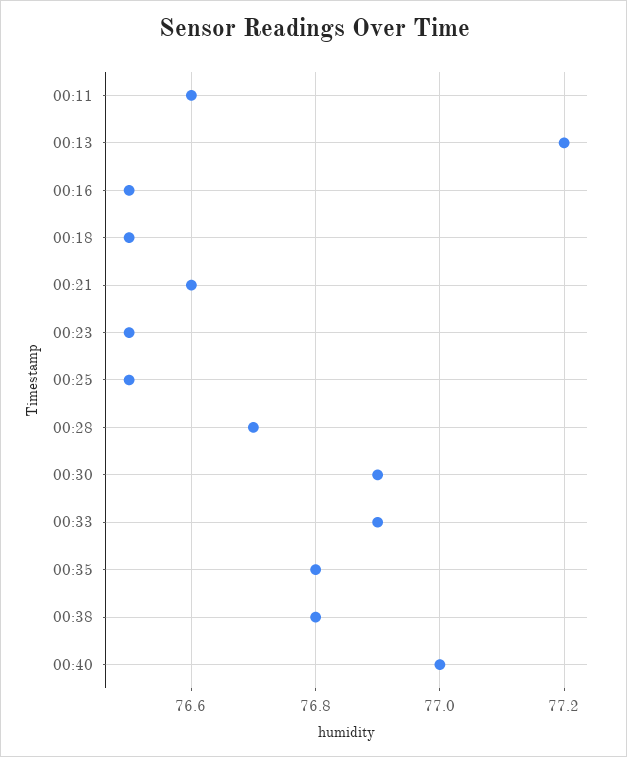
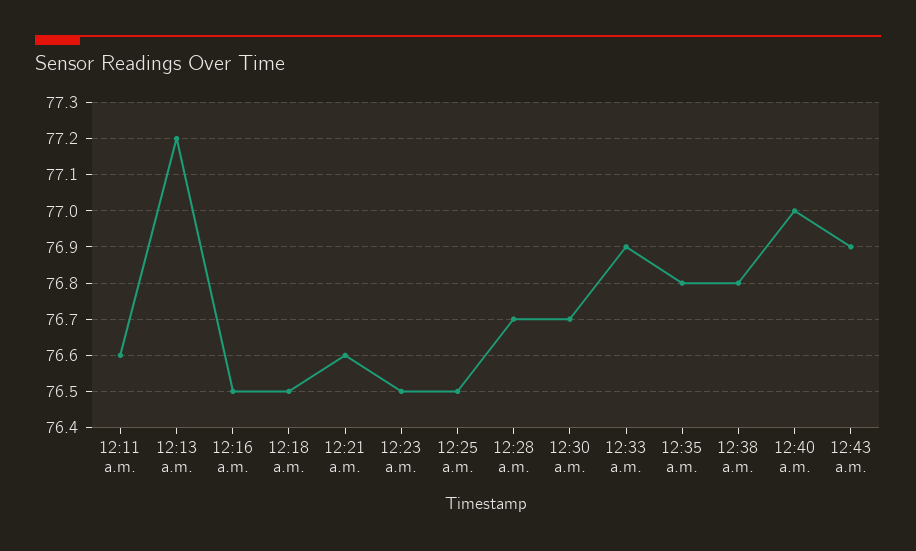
00:30: 76.9 -> 76.7
12:43 a.m.: none -> 76.9

